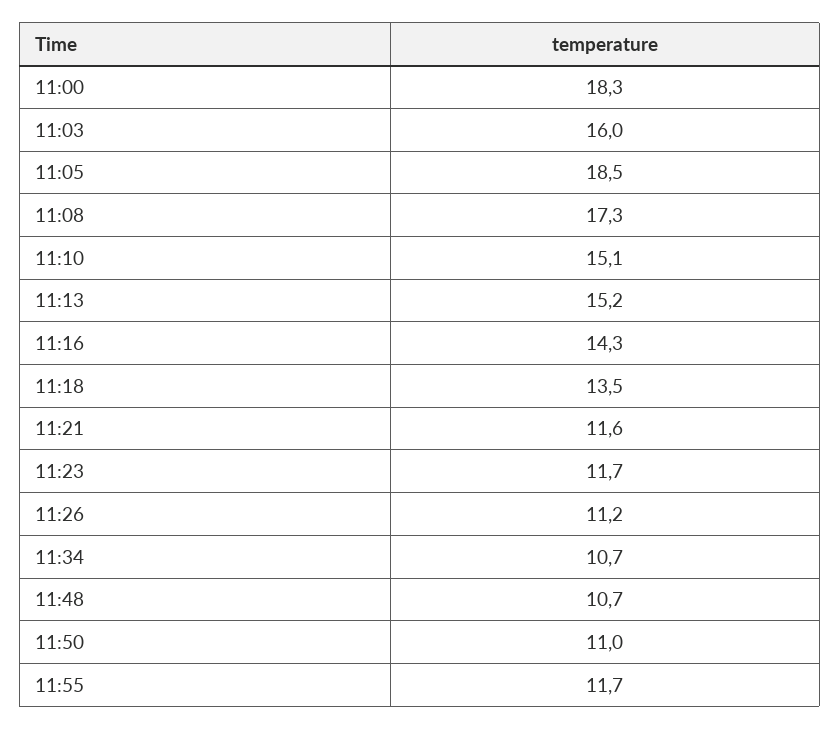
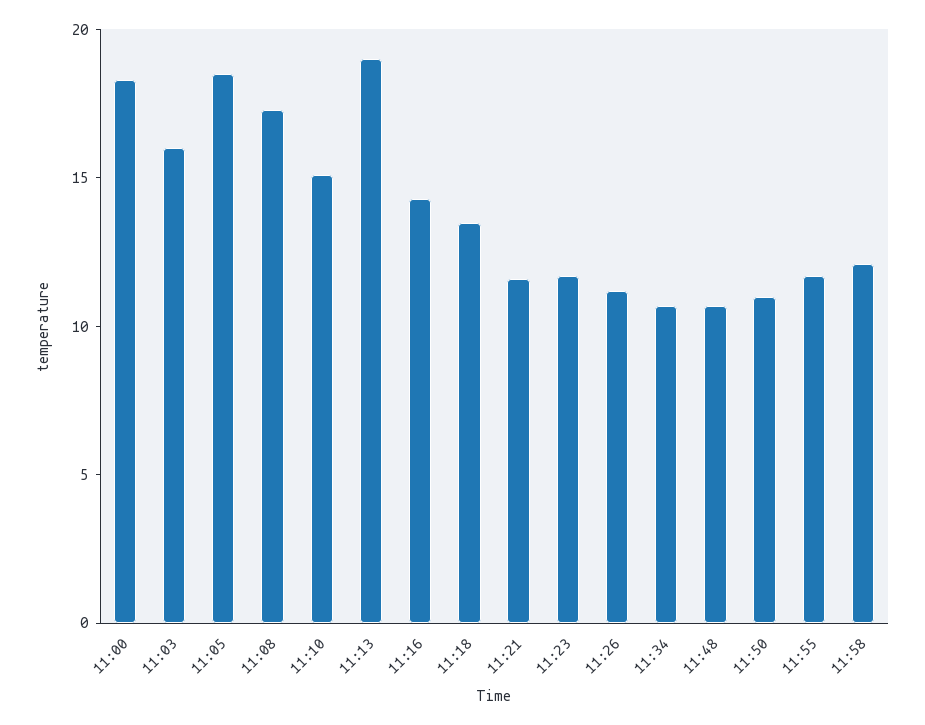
11:13: 15.2 -> 19
11:58: none -> 12

